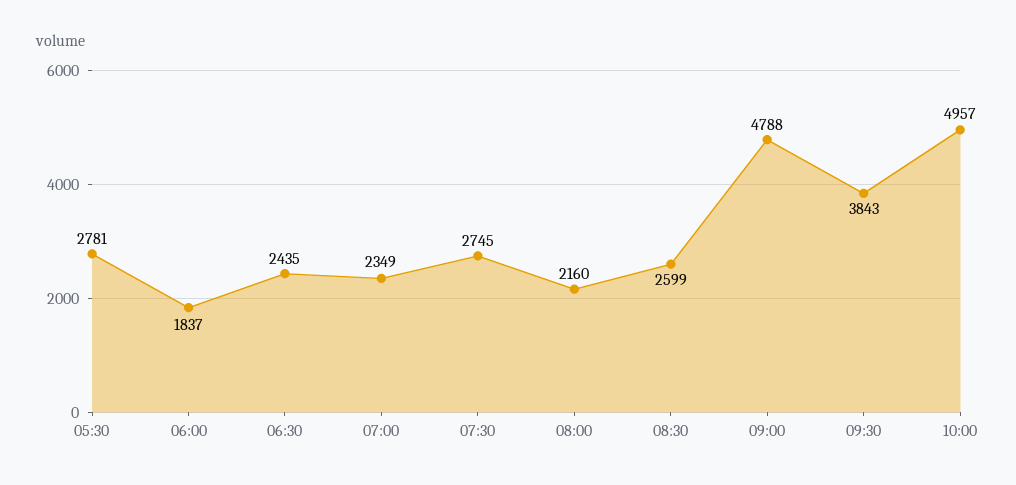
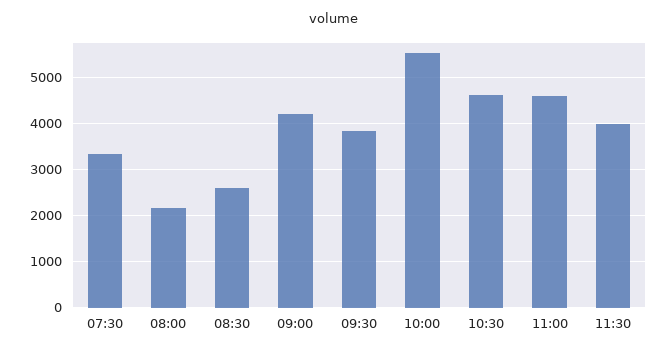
05:30: 2781 -> none
06:00: 1837 -> none
06:30: 2435 -> none
07:00: 2349 -> none
07:30: 2745 -> 3400
09:00: 4788 -> 4200
10:00: 4957 -> 5600
10:30: none -> 4600
11:00: none -> 4600
11:30: none -> 4000

